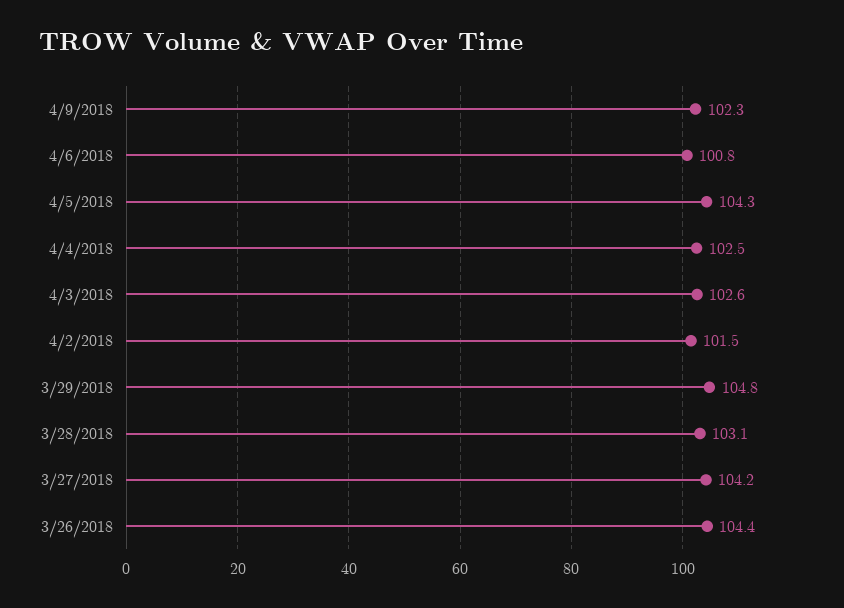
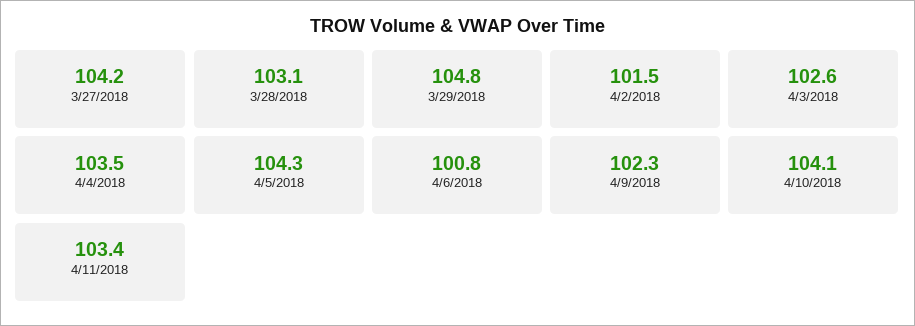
4/4/2018: 102.5 -> 103.5
3/26/2018: 104.4 -> none
4/10/2018: none -> 104.1
4/11/2018: none -> 103.4

